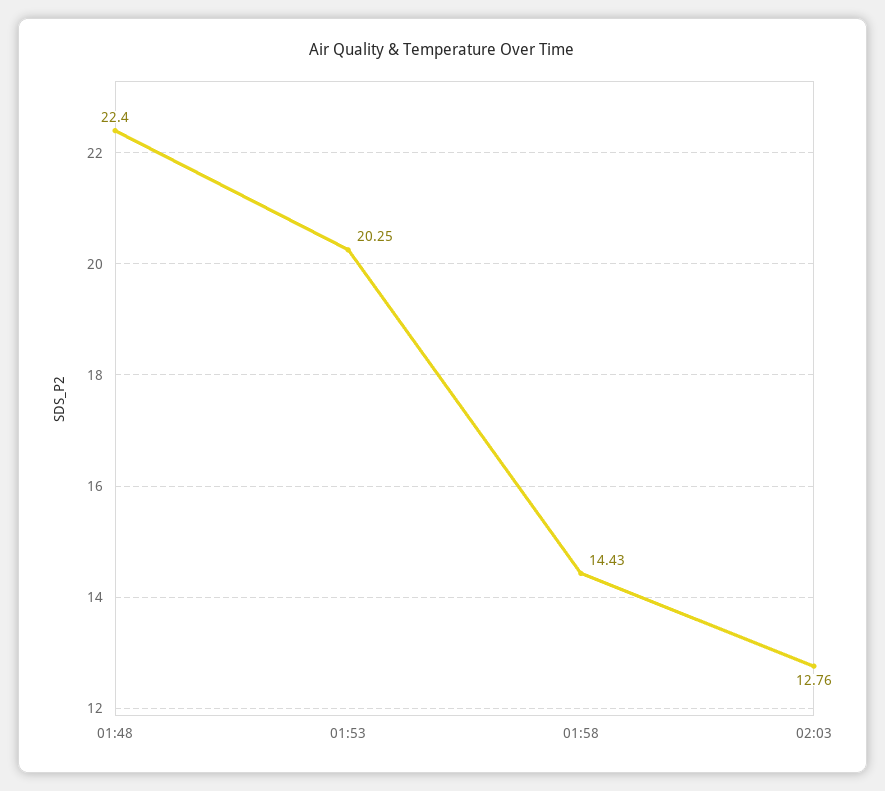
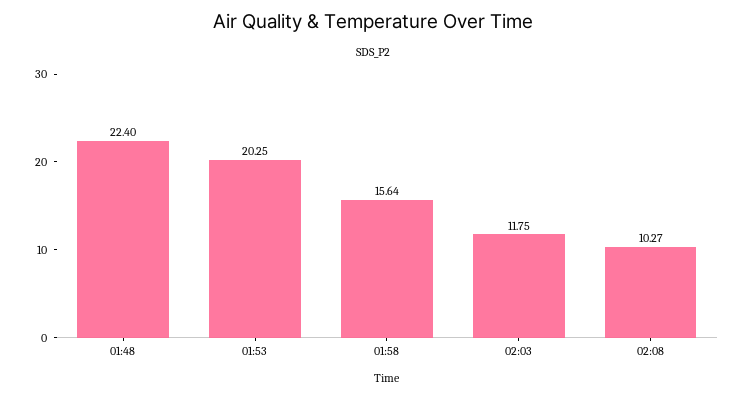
01:58: 14.43 -> 15.64
02:03: 12.76 -> 11.75
02:08: none -> 10.27

